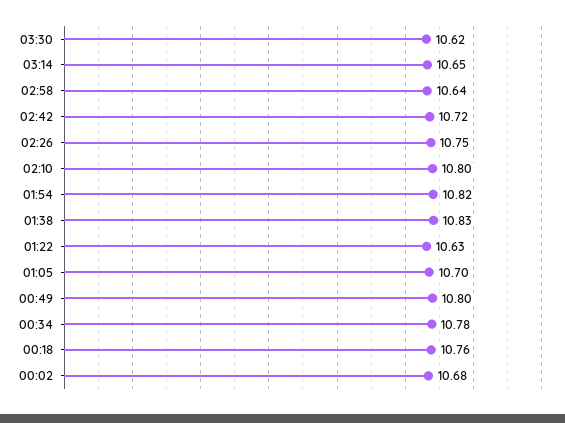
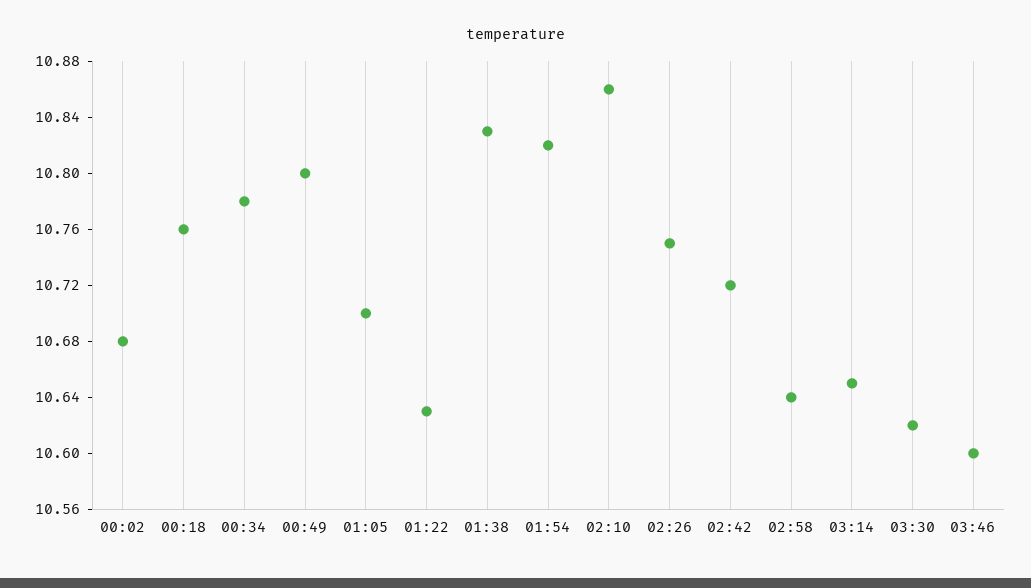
02:10: 10.8 -> 10.86
03:46: none -> 10.6

